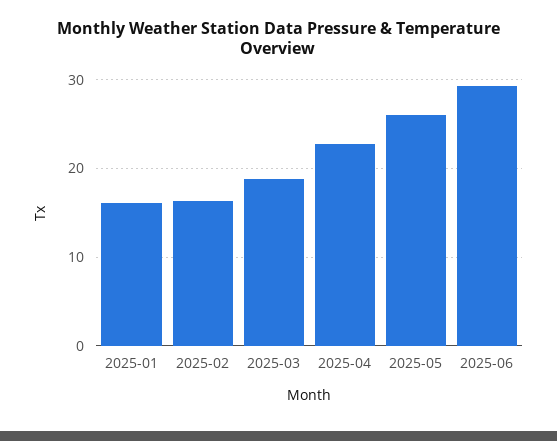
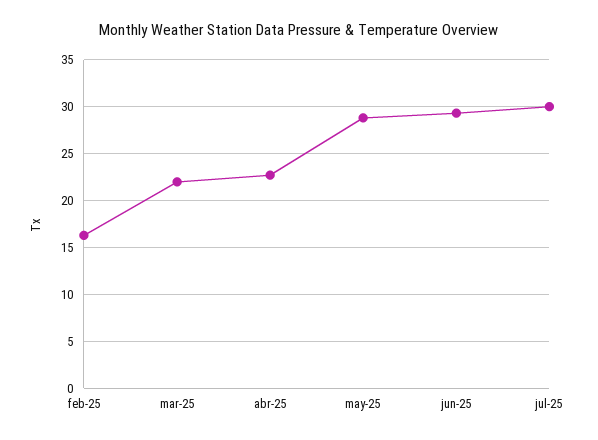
2025-01: 16 -> none
2025-03: 19 -> 22
2025-05: 26 -> 29
jul-25: none -> 30

